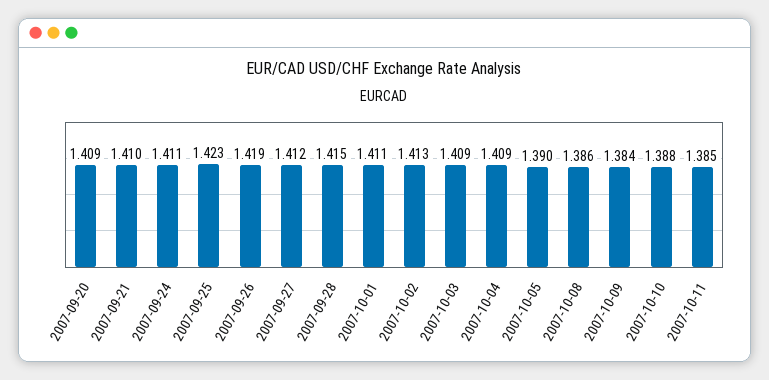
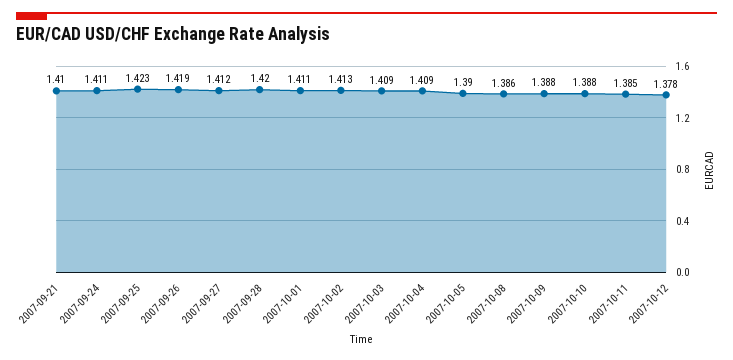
2007-09-20: 1.409 -> none
2007-09-28: 1.415 -> 1.42
2007-10-09: 1.384 -> 1.388
2007-10-12: none -> 1.378

